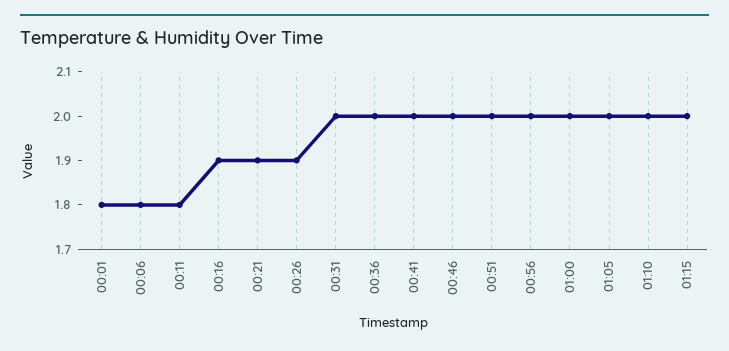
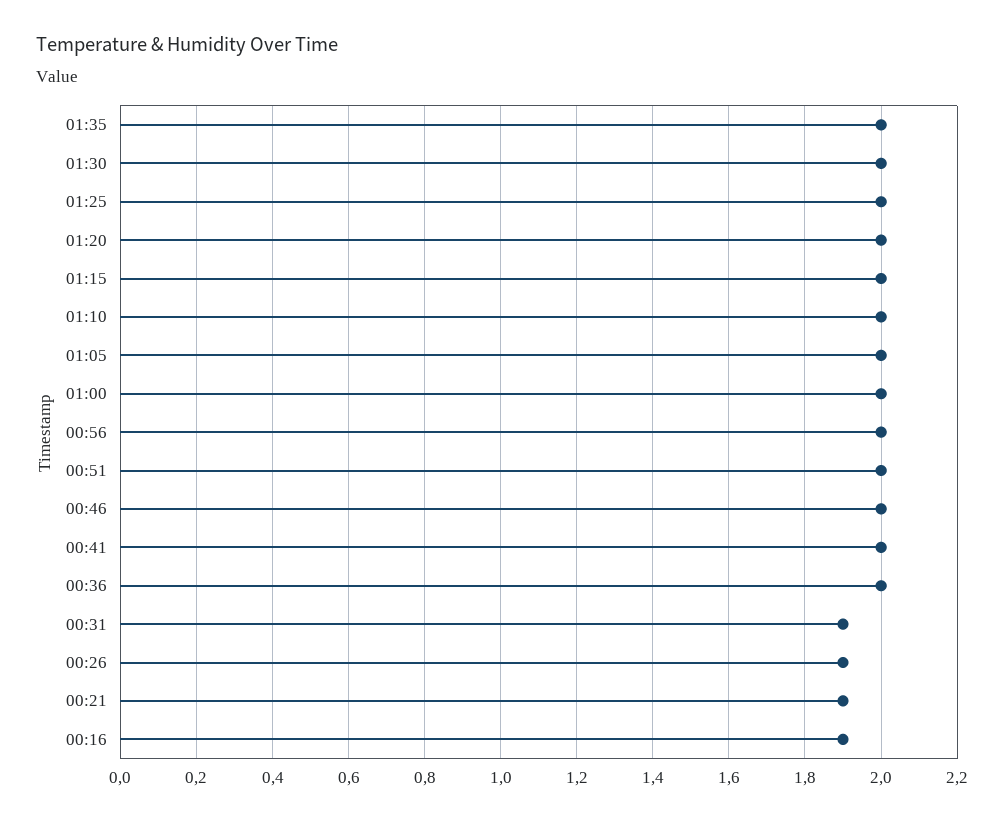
00:01: 1.8 -> none
00:06: 1.8 -> none
00:11: 1.8 -> none
00:31: 2 -> 1.9
01:35: none -> 2
01:30: none -> 2
01:25: none -> 2
01:20: none -> 2

